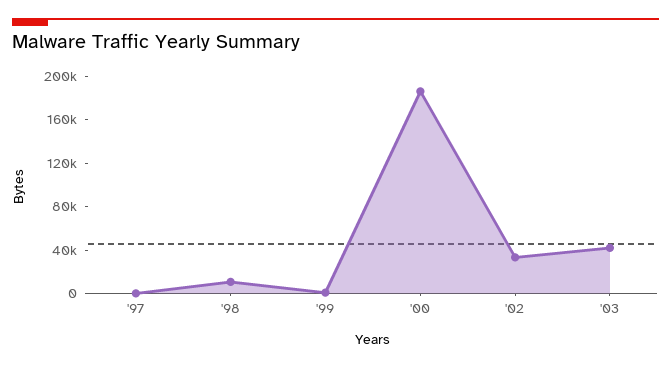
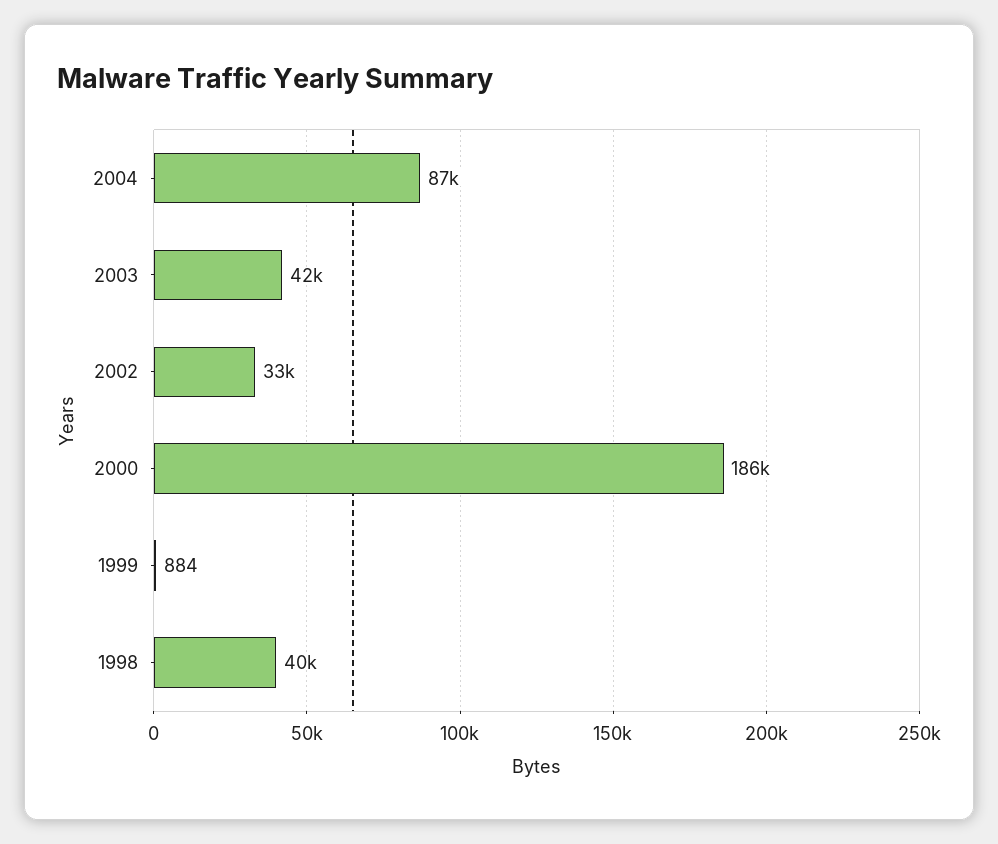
'97: 0 -> none
'98: 10000 -> 40000
2004: none -> 87000

